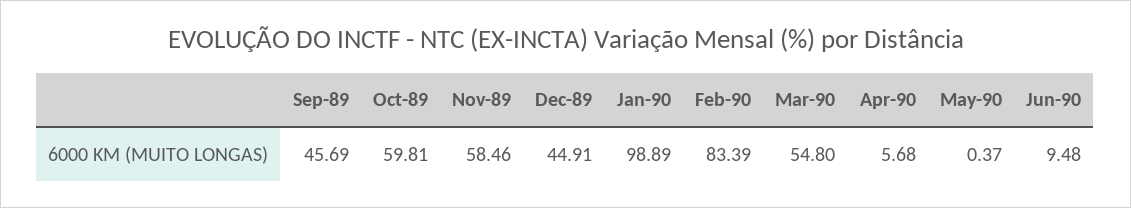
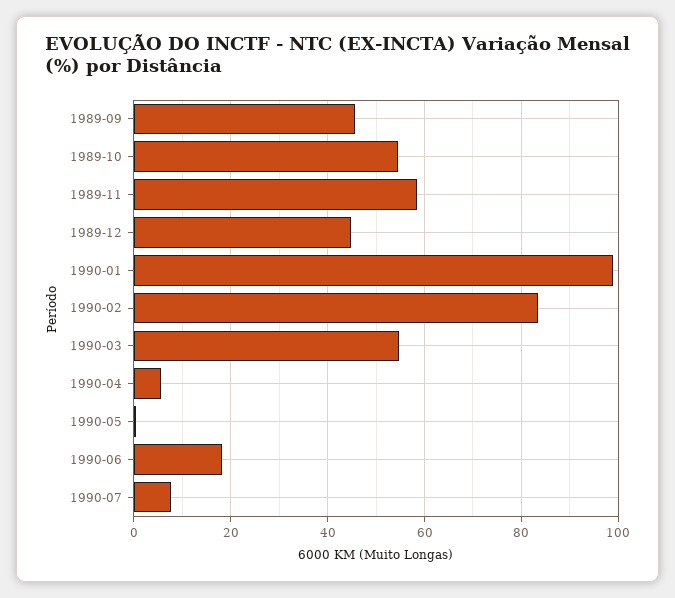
Oct-89: 59.81 -> 54
Jun-90: 9.48 -> 18
1990-07: none -> 8

